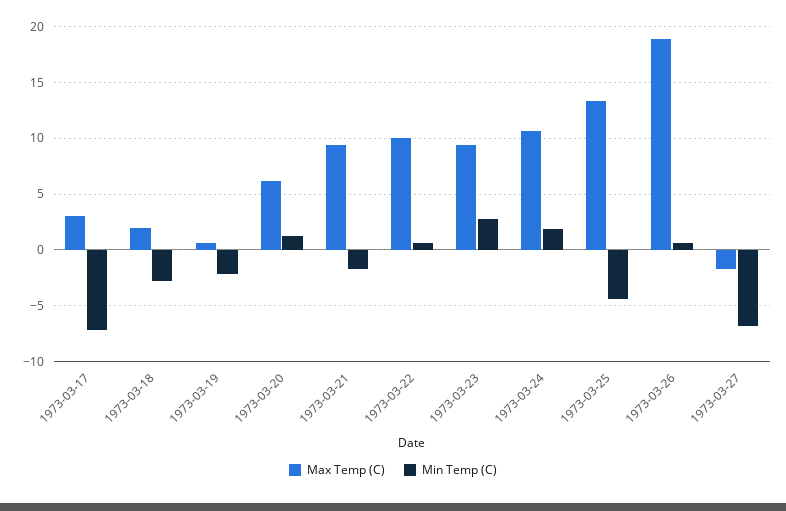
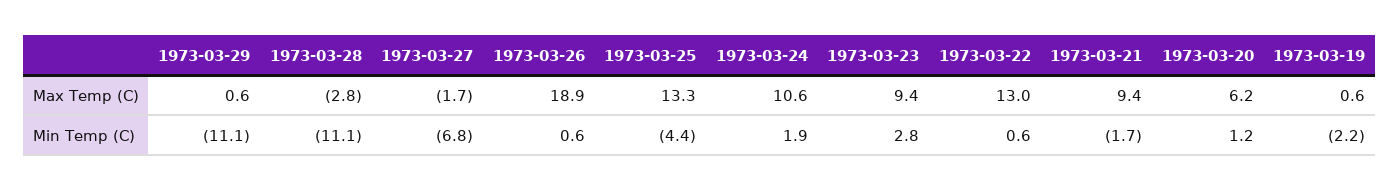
Max Temp (C), 1973-03-17: 3 -> none
Min Temp (C), 1973-03-17: -7 -> none
Max Temp (C), 1973-03-18: 2 -> none
Min Temp (C), 1973-03-18: -3 -> none
Max Temp (C), 1973-03-22: 10 -> 13
Max Temp (C), 1973-03-29: none -> 0.6
Max Temp (C), 1973-03-28: none -> -2.8
Min Temp (C), 1973-03-29: none -> -11.1
Min Temp (C), 1973-03-28: none -> -11.1

